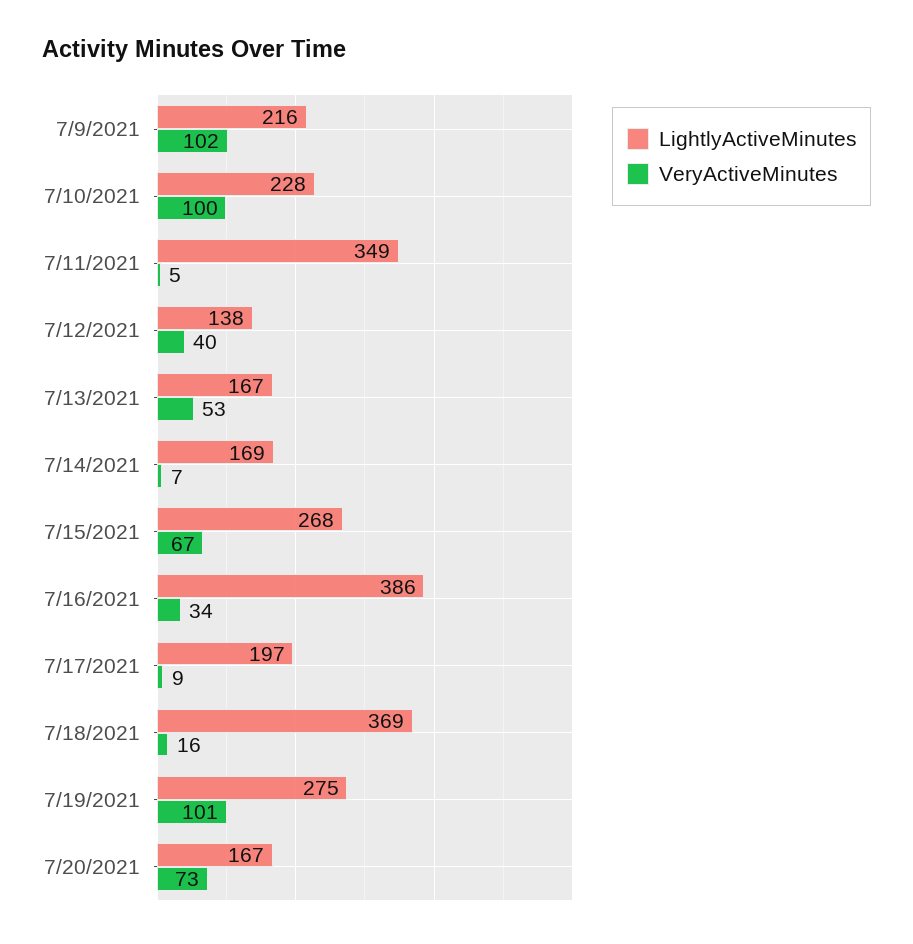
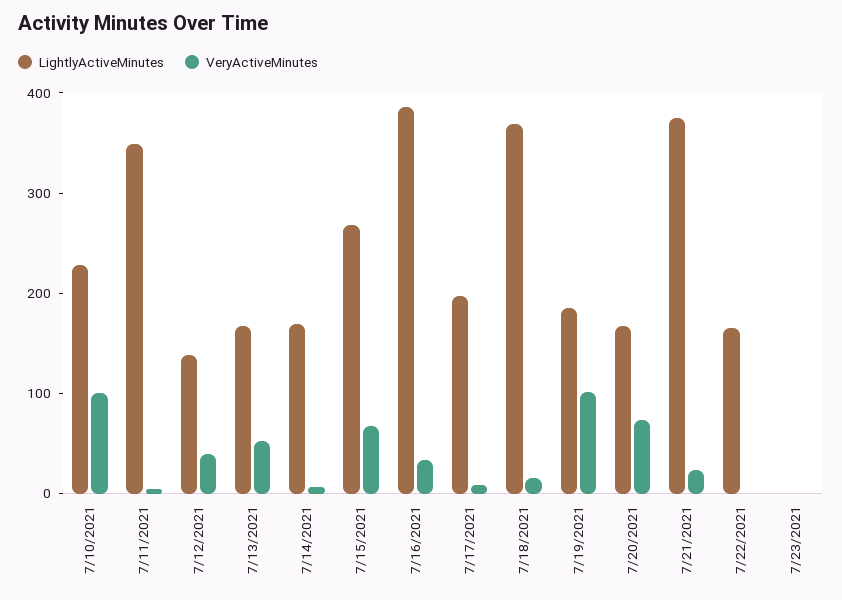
LightlyActiveMinutes, 7/9/2021: 216 -> none
VeryActiveMinutes, 7/9/2021: 102 -> none
LightlyActiveMinutes, 7/19/2021: 275 -> 180
LightlyActiveMinutes, 7/21/2021: none -> 380
VeryActiveMinutes, 7/21/2021: none -> 20
LightlyActiveMinutes, 7/22/2021: none -> 160
VeryActiveMinutes, 7/22/2021: none -> 0
LightlyActiveMinutes, 7/23/2021: none -> 0
VeryActiveMinutes, 7/23/2021: none -> 0

